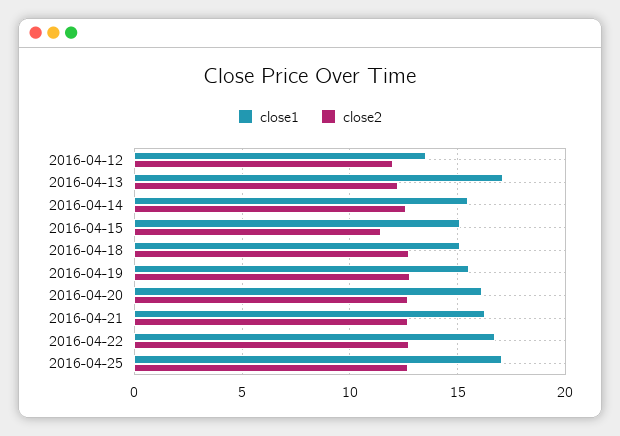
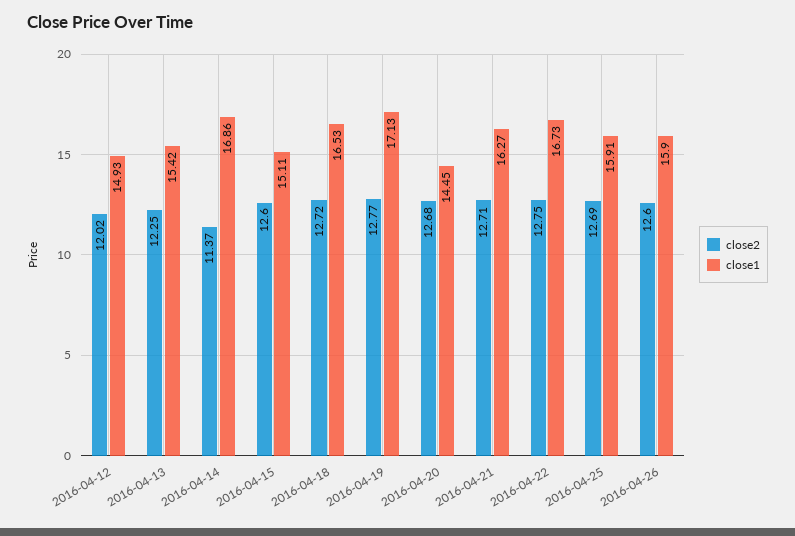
close1, 2016-04-12: 13.5 -> 14.93
close1, 2016-04-13: 17 -> 15.42
close1, 2016-04-14: 15.5 -> 16.86
close2, 2016-04-14: 12.5 -> 11.37
close2, 2016-04-15: 11.5 -> 12.6
close1, 2016-04-18: 15 -> 16.53
close1, 2016-04-19: 15.5 -> 17.13
close1, 2016-04-20: 16 -> 14.45
close1, 2016-04-25: 17 -> 15.91
close2, 2016-04-26: none -> 12.6
close1, 2016-04-26: none -> 15.9

